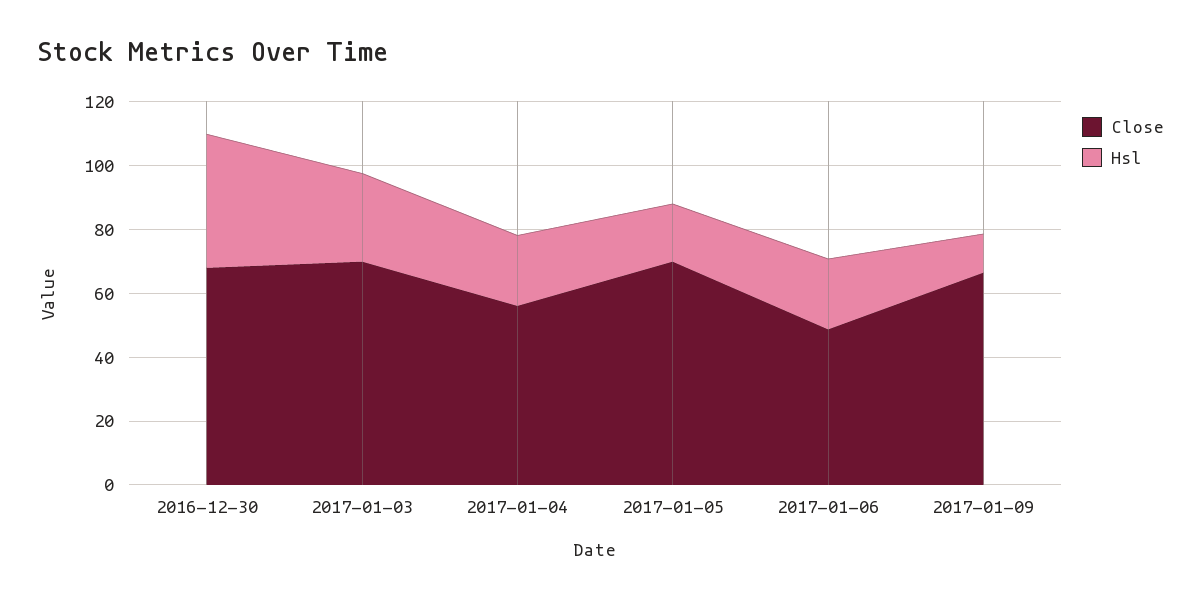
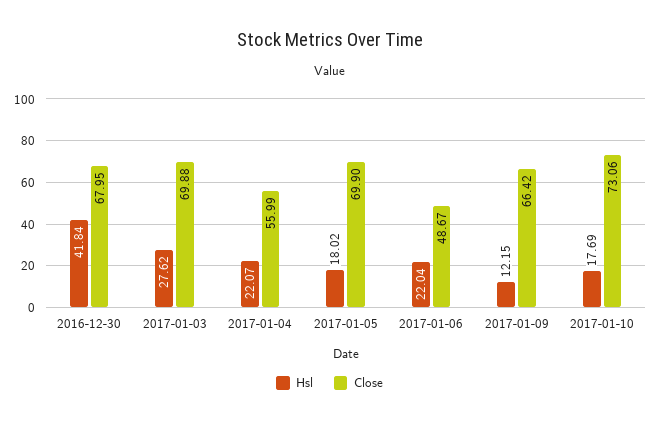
Hsl, 2017-01-10: none -> 17.69
Close, 2017-01-10: none -> 73.06

